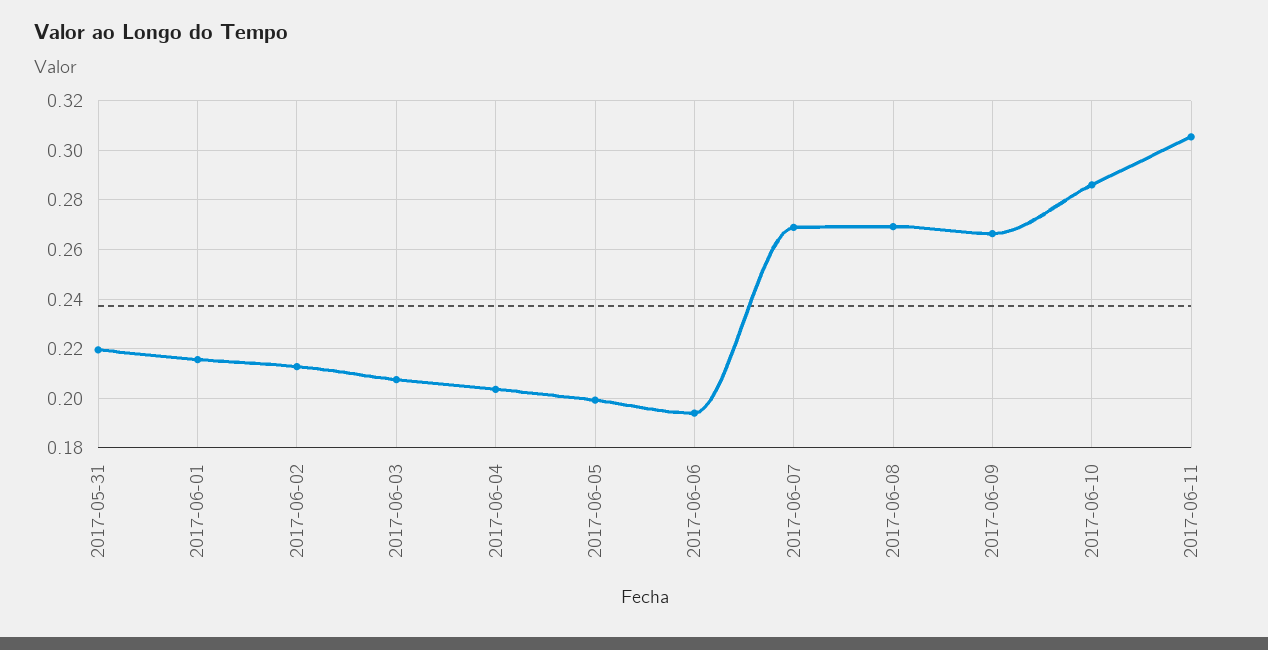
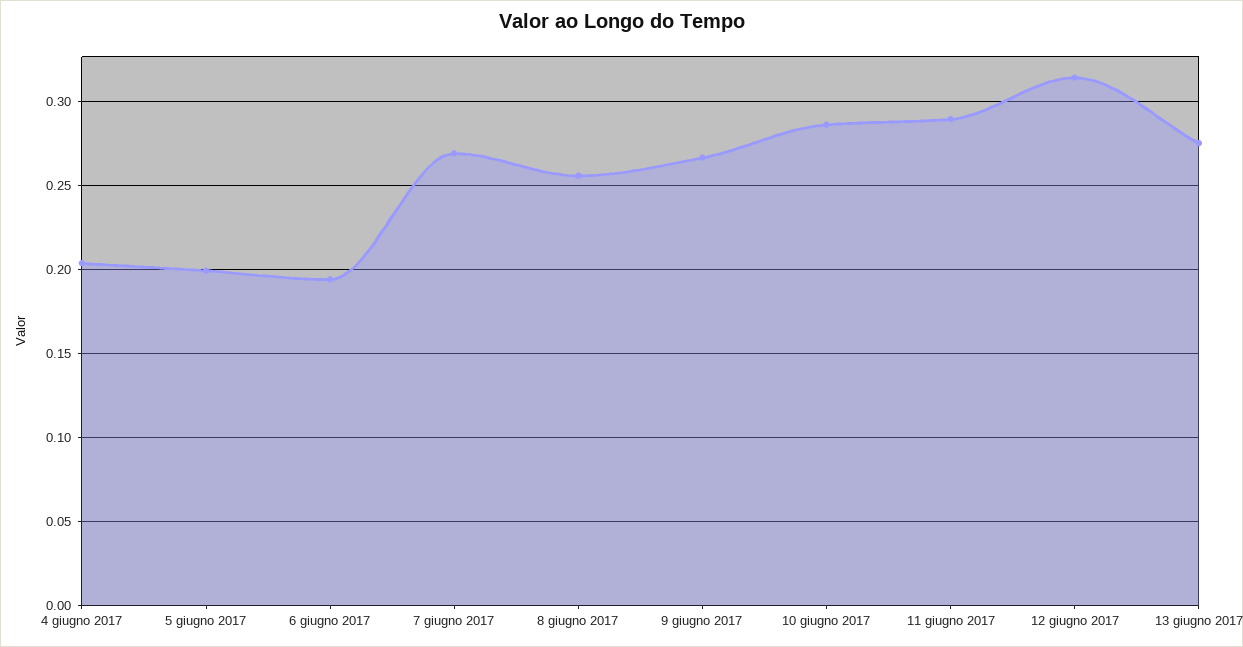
2017-05-31: 0.22 -> none
2017-06-01: 0.215 -> none
2017-06-02: 0.2125 -> none
2017-06-03: 0.2075 -> none
2017-06-08: 0.27 -> 0.255
2017-06-11: 0.305 -> 0.29
12 giugno 2017: none -> 0.315
13 giugno 2017: none -> 0.275

